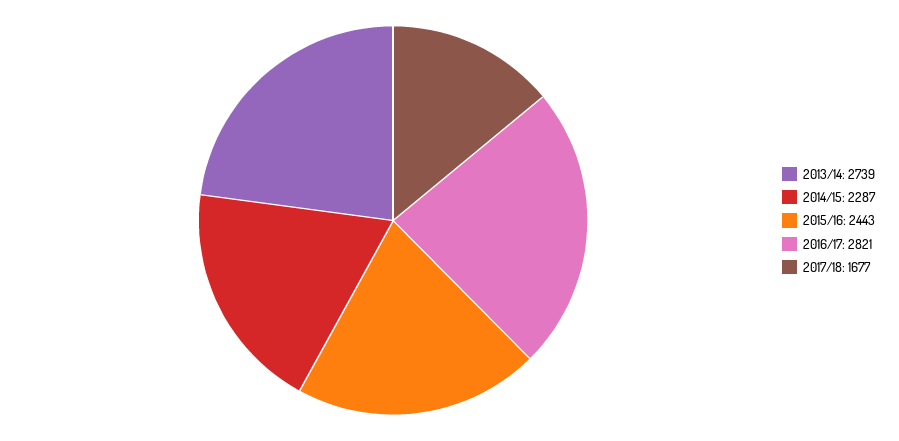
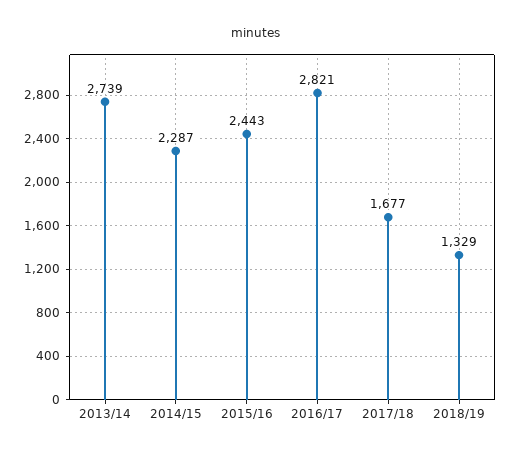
2018/19: none -> 1329

